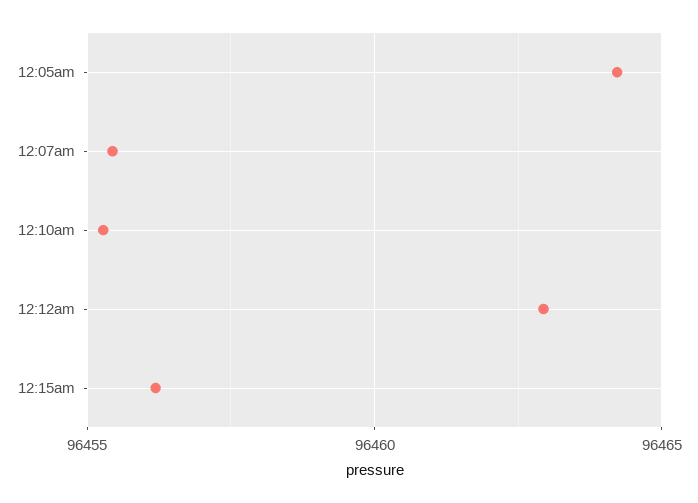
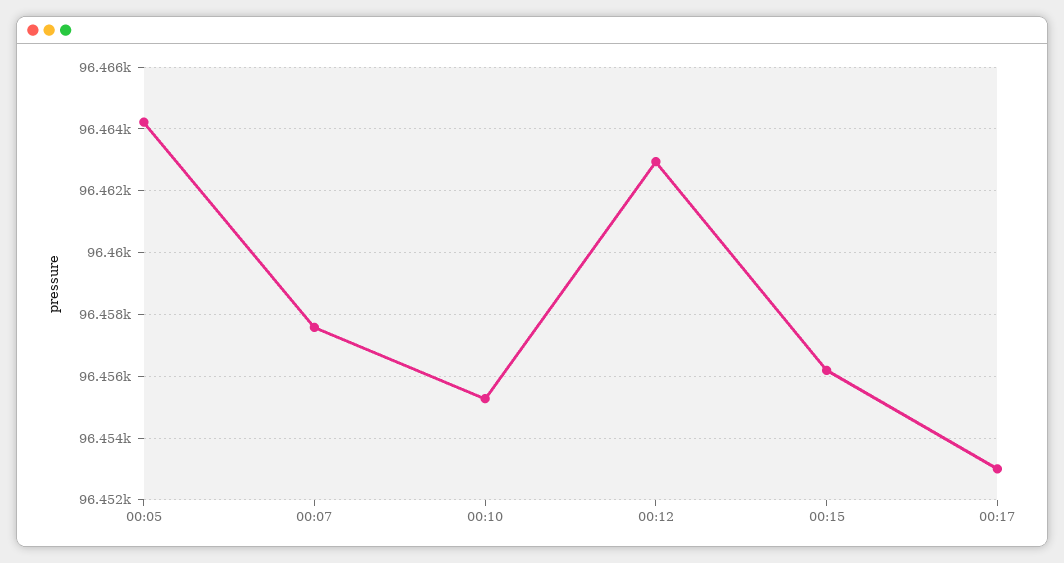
12:07am: 96455.5 -> 96457.6
00:17: none -> 96453

